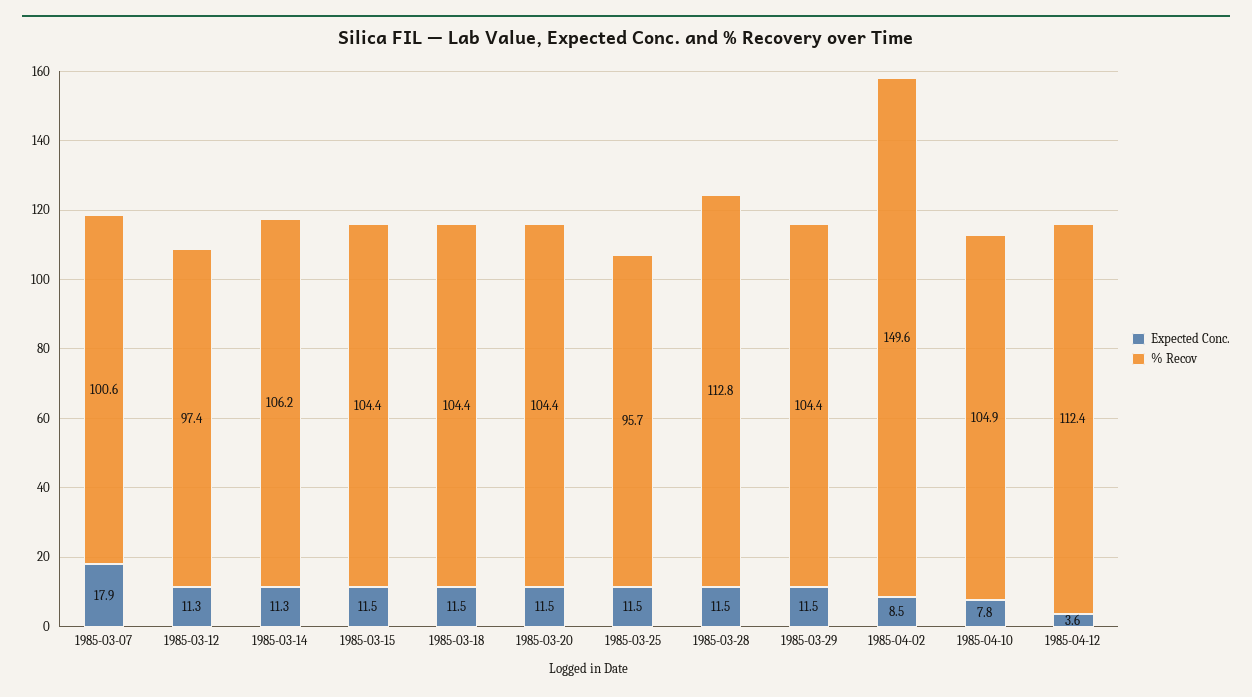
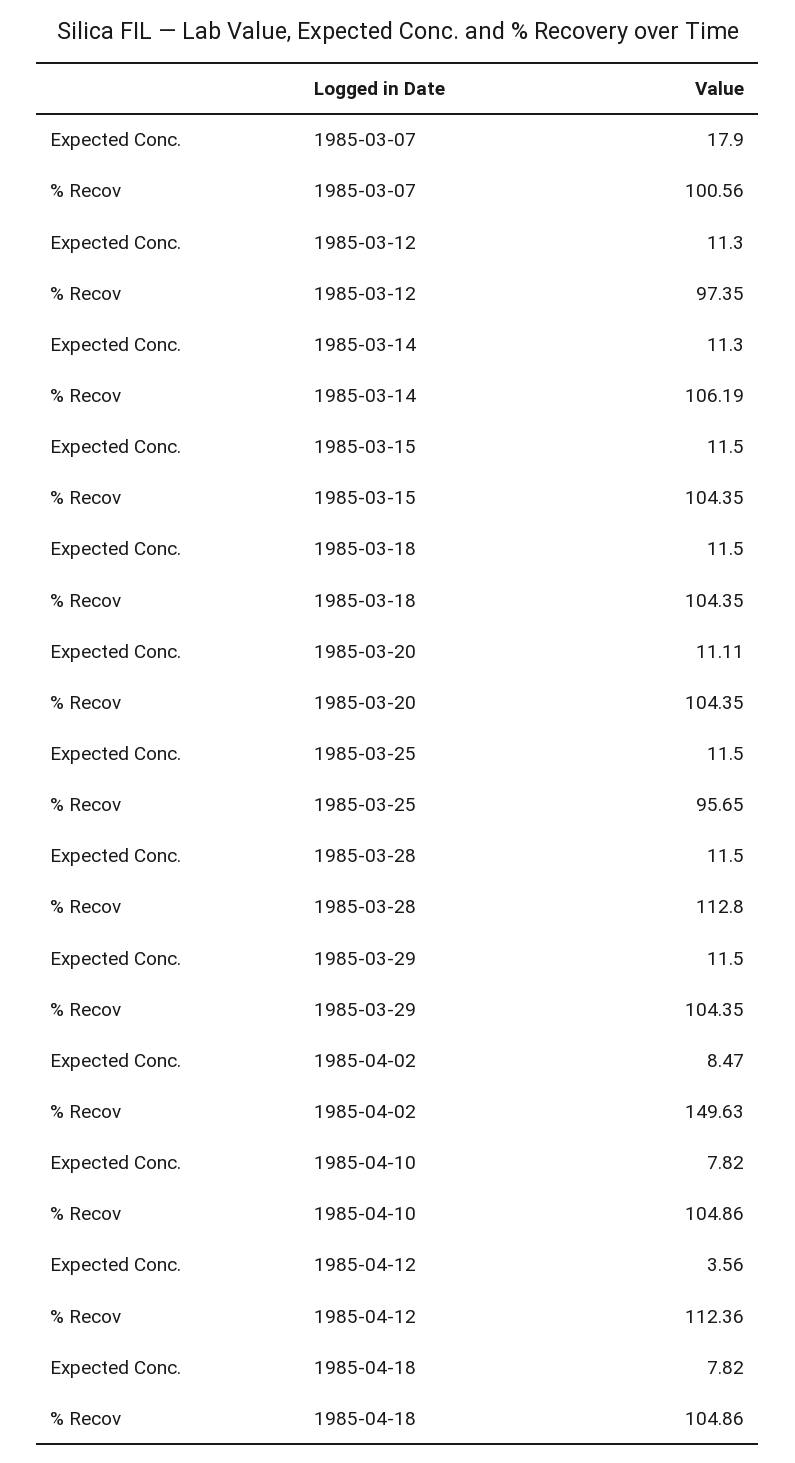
Expected Conc., 1985-03-20: 11.5 -> 11.11
Expected Conc., 1985-04-18: none -> 7.82
% Recov, 1985-04-18: none -> 104.86

